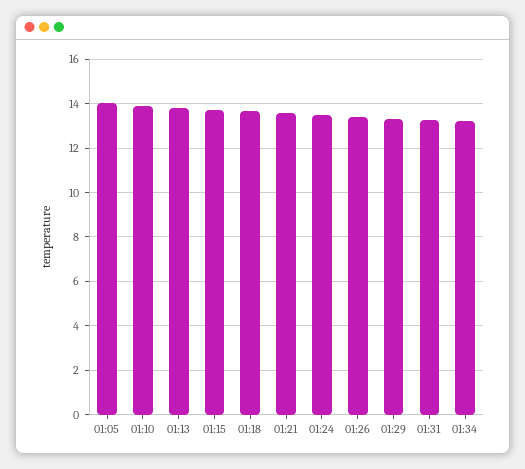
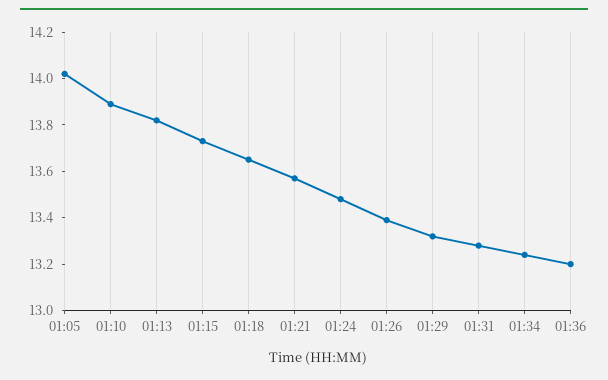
01:36: none -> 13.2

